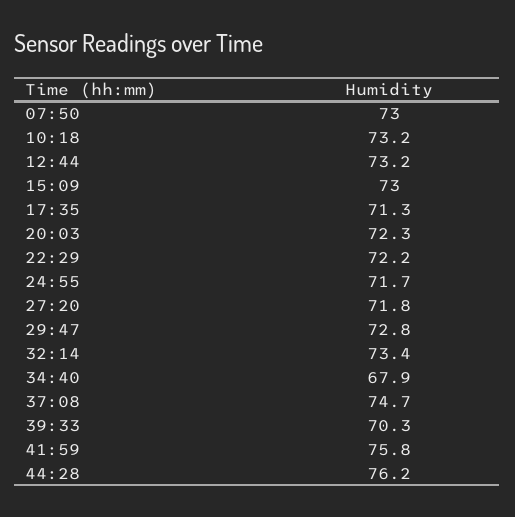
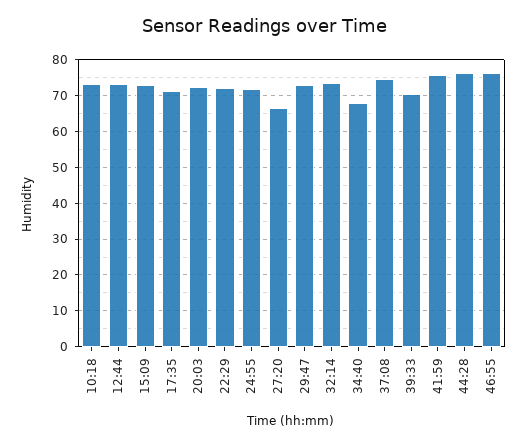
07:50: 73 -> none
27:20: 71.8 -> 66
46:55: none -> 76

